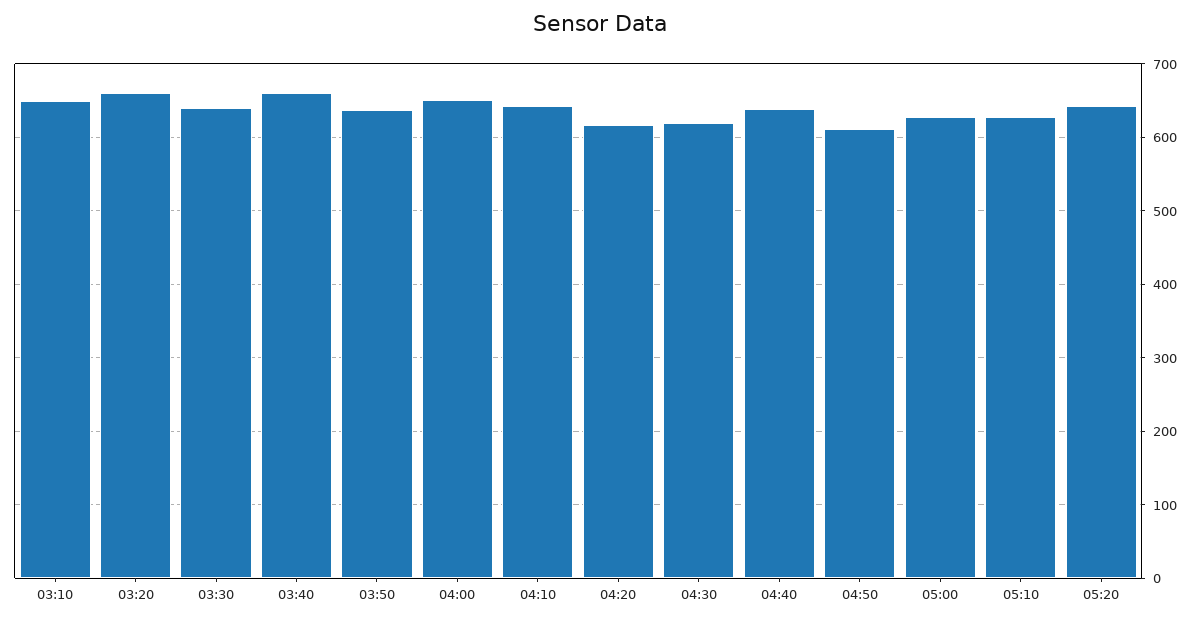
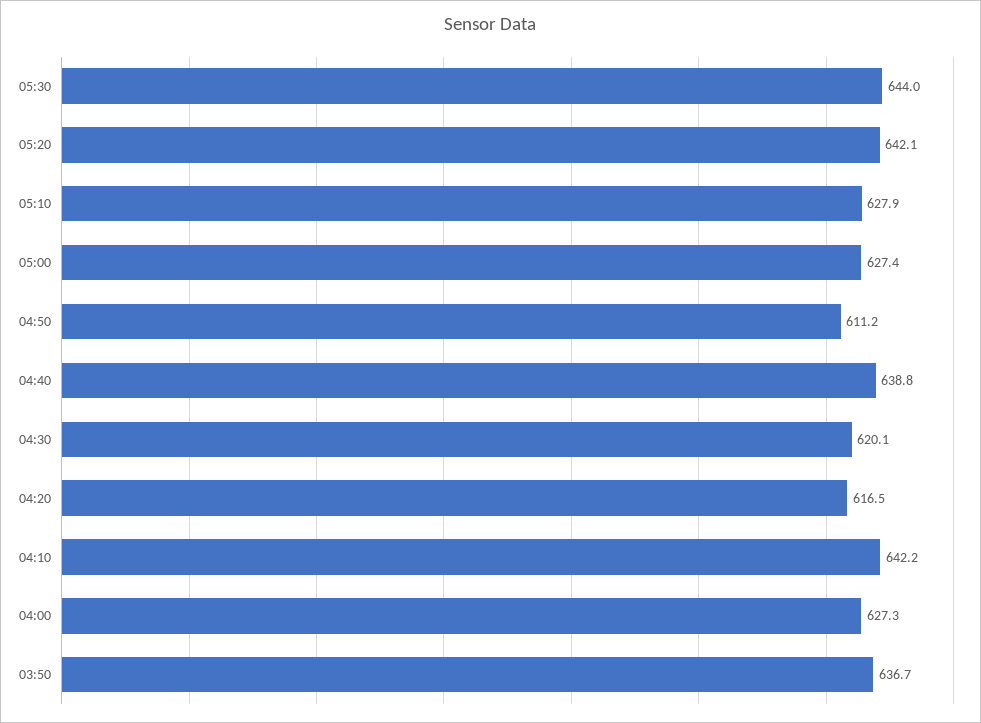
03:10: 650 -> none
03:20: 660 -> none
03:30: 640 -> none
03:40: 660 -> none
04:00: 650 -> 627.3
05:30: none -> 644

